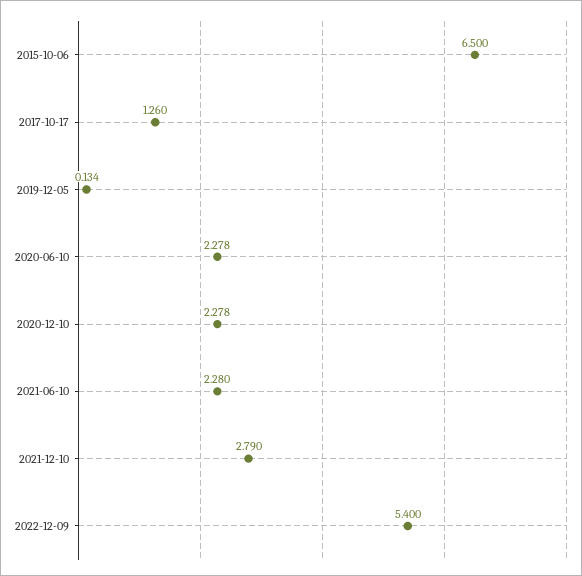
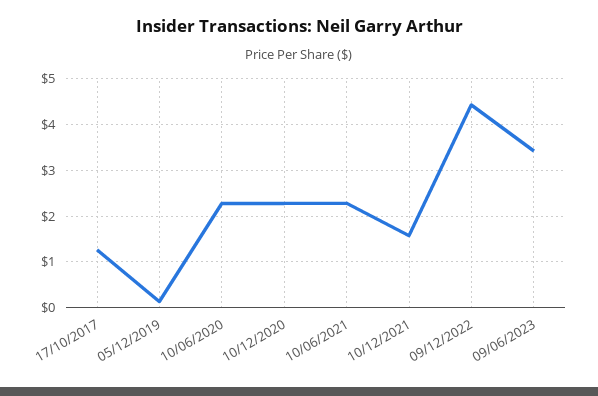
2015-10-06: 6.5 -> none
2021-12-10: 2.79 -> 1.6
2022-12-09: 5.4 -> 4.4
09/06/2023: none -> 3.4

